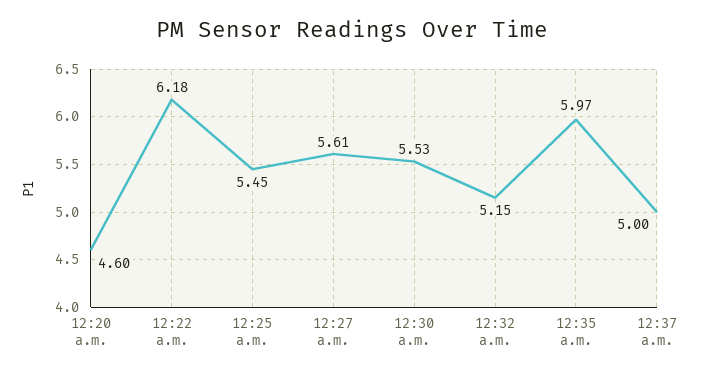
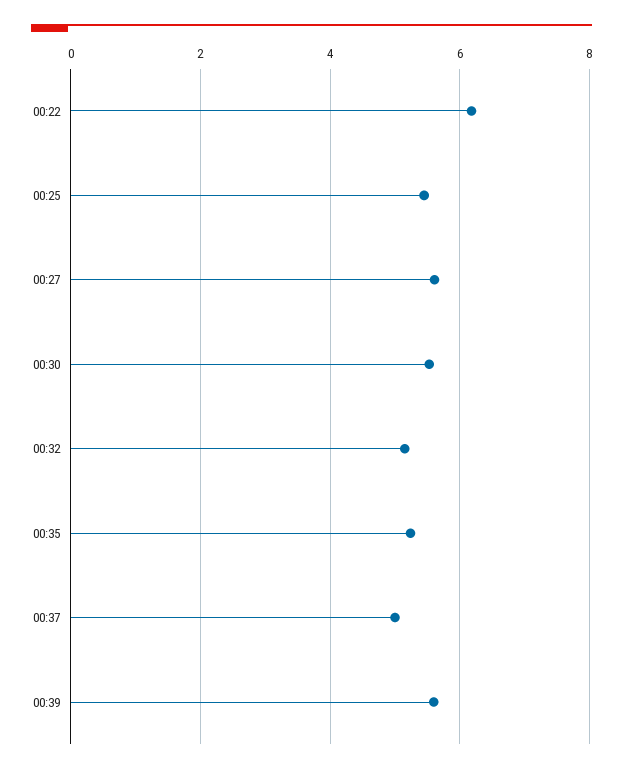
12:20 a.m.: 4.6 -> none
12:35 a.m.: 5.97 -> 5.2
00:39: none -> 5.6

